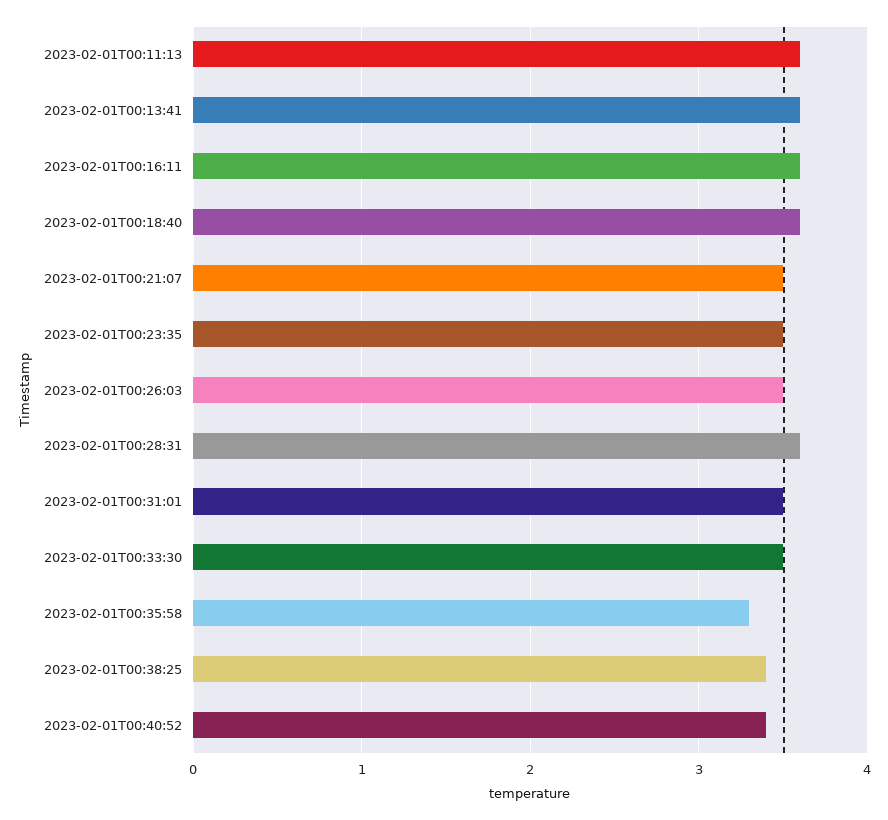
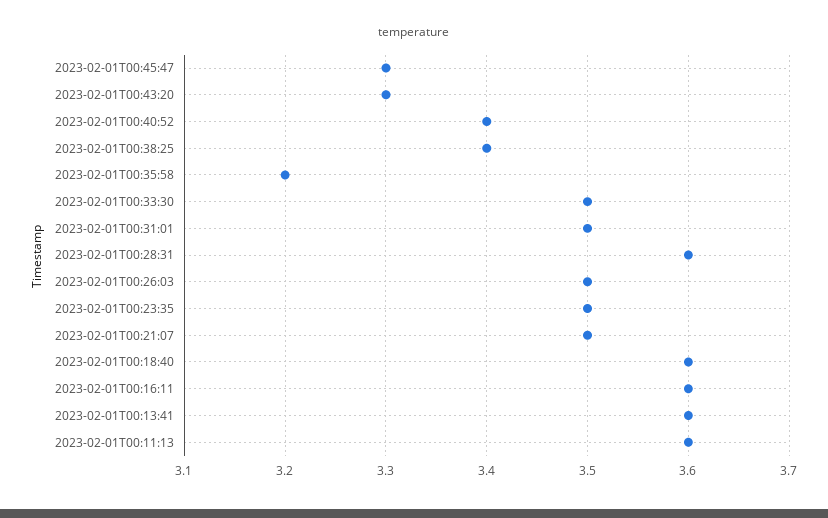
2023-02-01T00:35:58: 3.3 -> 3.2
2023-02-01T00:45:47: none -> 3.3
2023-02-01T00:43:20: none -> 3.3

